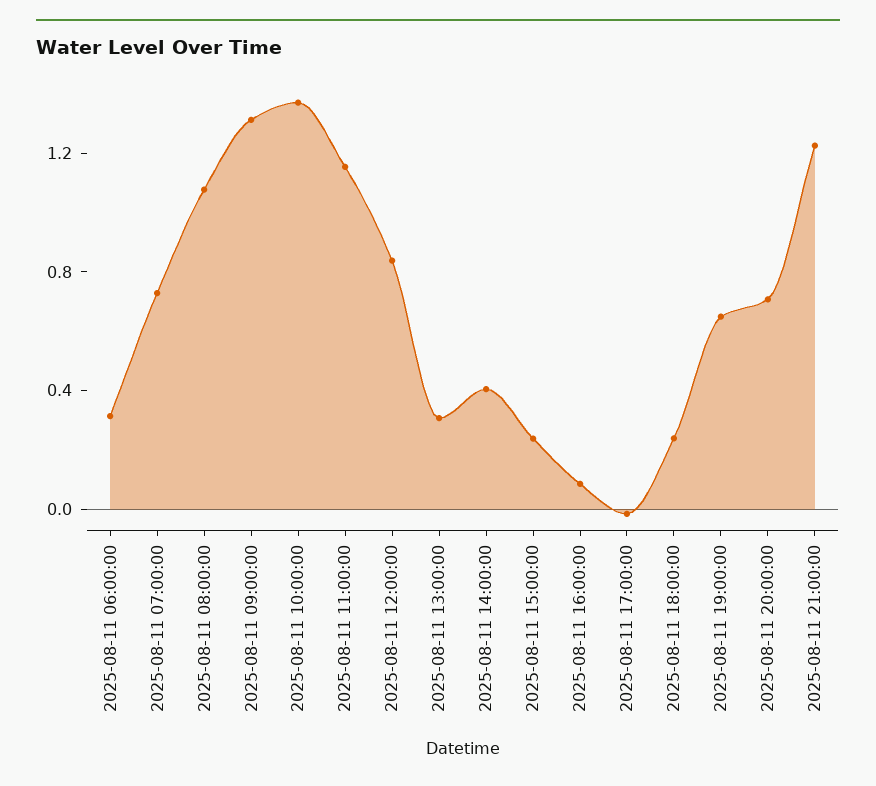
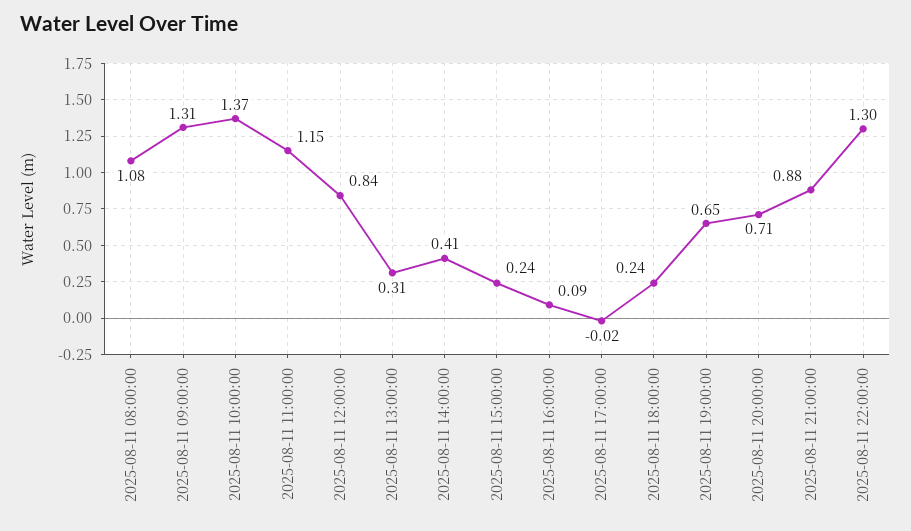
2025-08-11 06:00:00: 0.3 -> none
2025-08-11 07:00:00: 0.7 -> none
2025-08-11 21:00:00: 1.2 -> 0.88
2025-08-11 22:00:00: none -> 1.3

